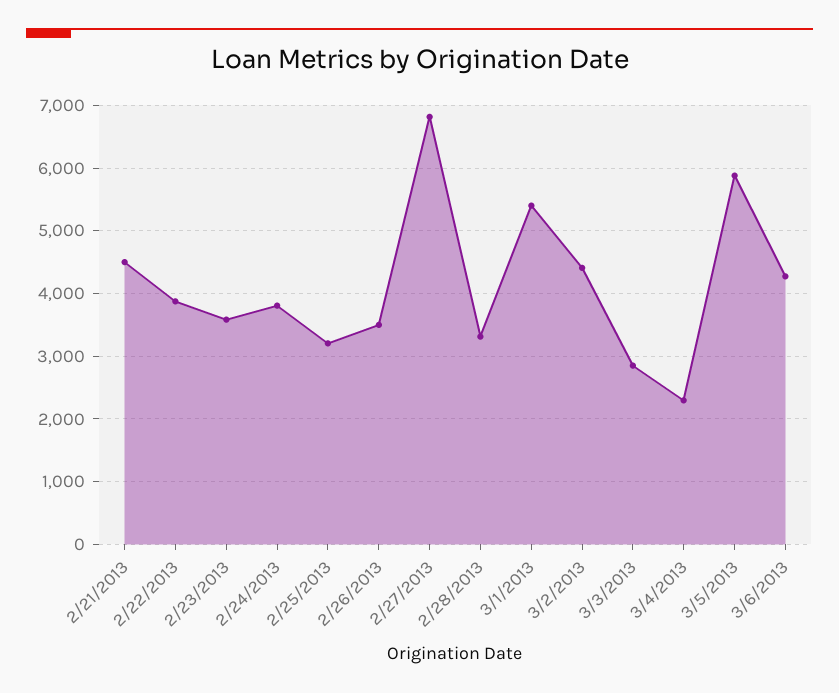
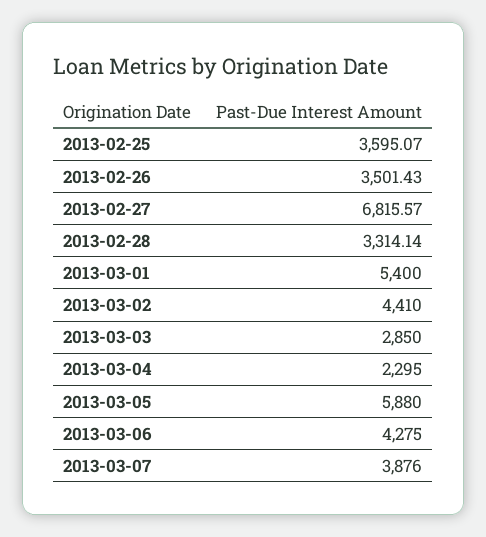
2/21/2013: 4500 -> none
2/22/2013: 3900 -> none
2/23/2013: 3600 -> none
2/24/2013: 3800 -> none
2/25/2013: 3200 -> 3595.07
2013-03-07: none -> 3876

